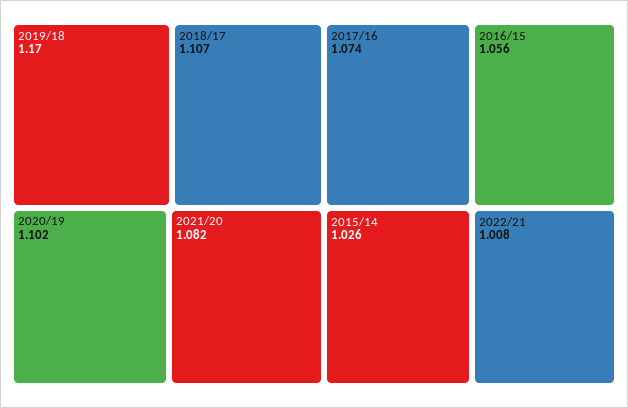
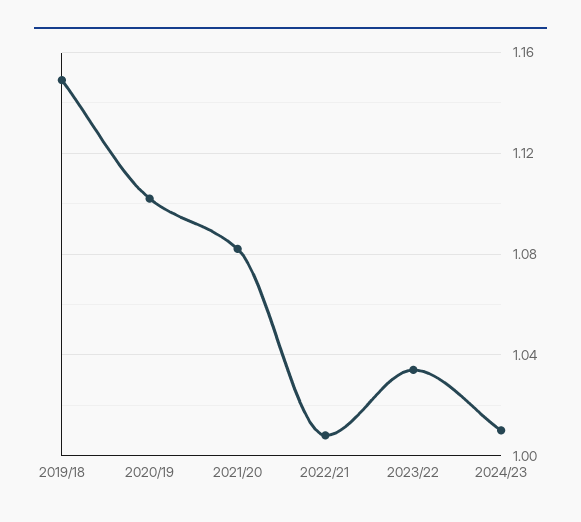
2019/18: 1.17 -> 1.15
2018/17: 1.107 -> none
2017/16: 1.074 -> none
2016/15: 1.056 -> none
2015/14: 1.026 -> none
2023/22: none -> 1.035
2024/23: none -> 1.01

